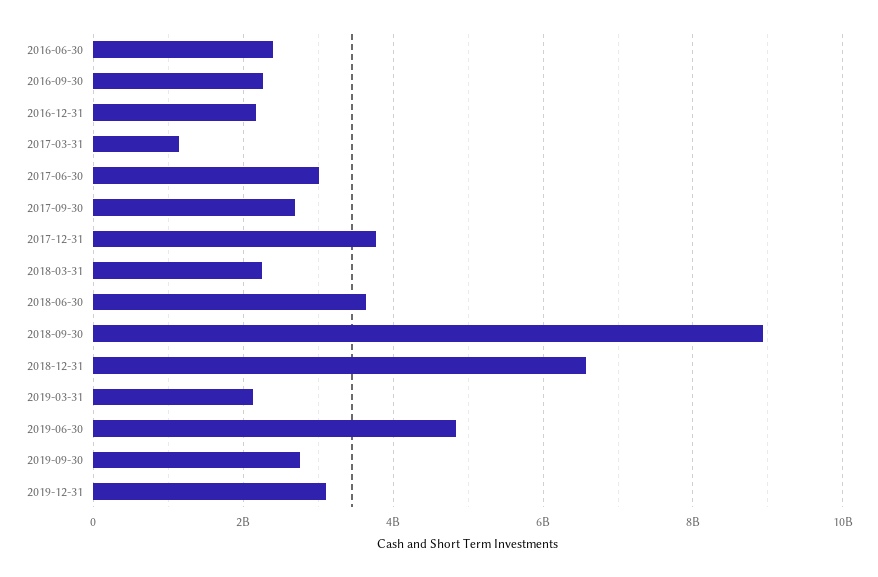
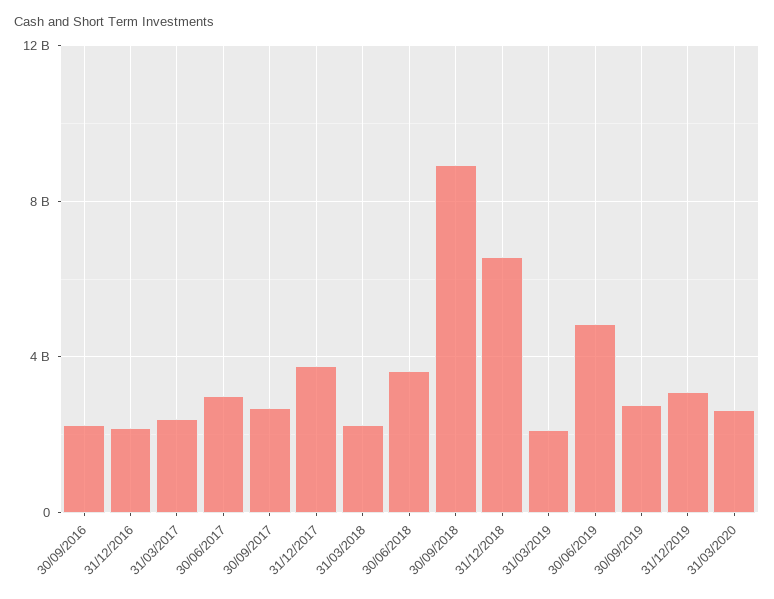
2016-06-30: 2400000000 -> none
2017-03-31: 1200000000 -> 2500000000
31/03/2020: none -> 2500000000

